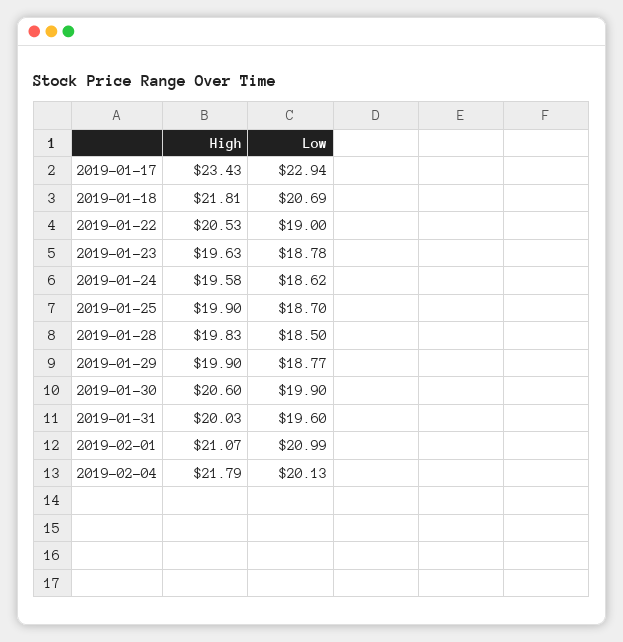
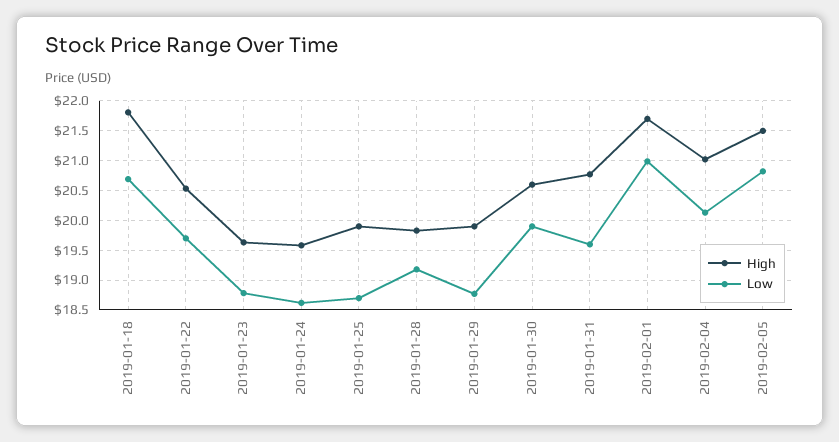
High, 2019-01-17: 23.43 -> none
Low, 2019-01-17: 22.94 -> none
Low, 2019-01-22: 19 -> 19.75
Low, 2019-01-28: 18.5 -> 19.25
High, 2019-01-31: 20.03 -> 20.75
High, 2019-02-01: 21.07 -> 21.75
High, 2019-02-04: 21.79 -> 21
High, 2019-02-05: none -> 21.5
Low, 2019-02-05: none -> 20.75

